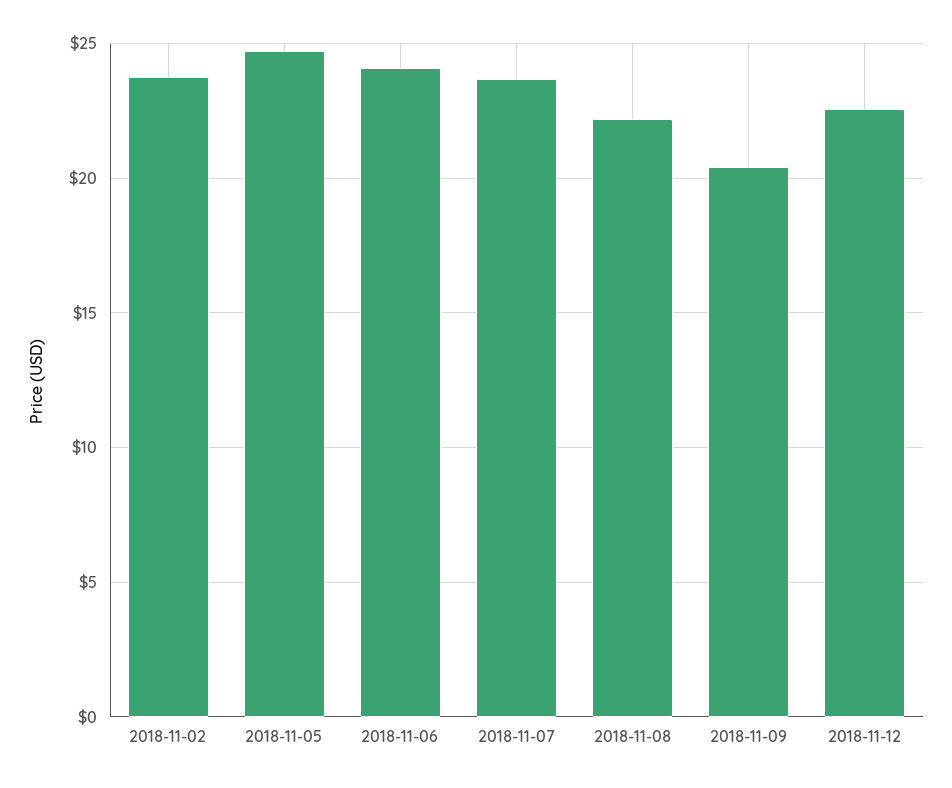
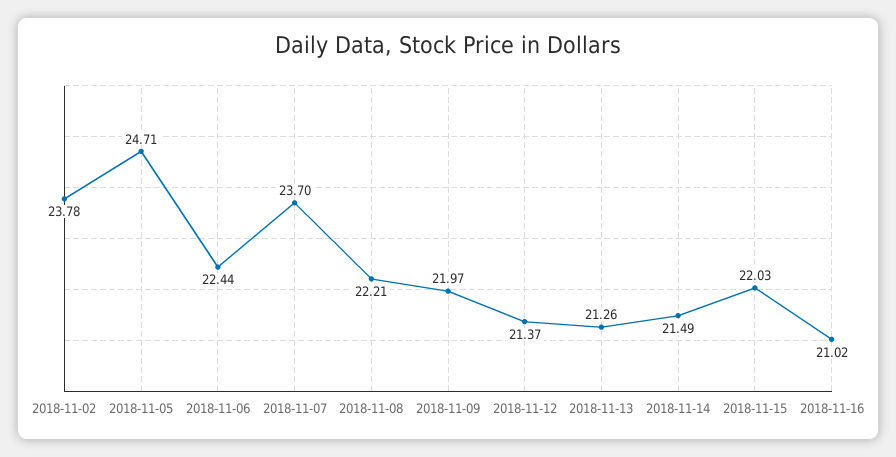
2018-11-06: 24 -> 22.44
2018-11-09: 20.5 -> 21.97
2018-11-12: 22.5 -> 21.37
2018-11-13: none -> 21.26
2018-11-14: none -> 21.49
2018-11-15: none -> 22.03
2018-11-16: none -> 21.02

